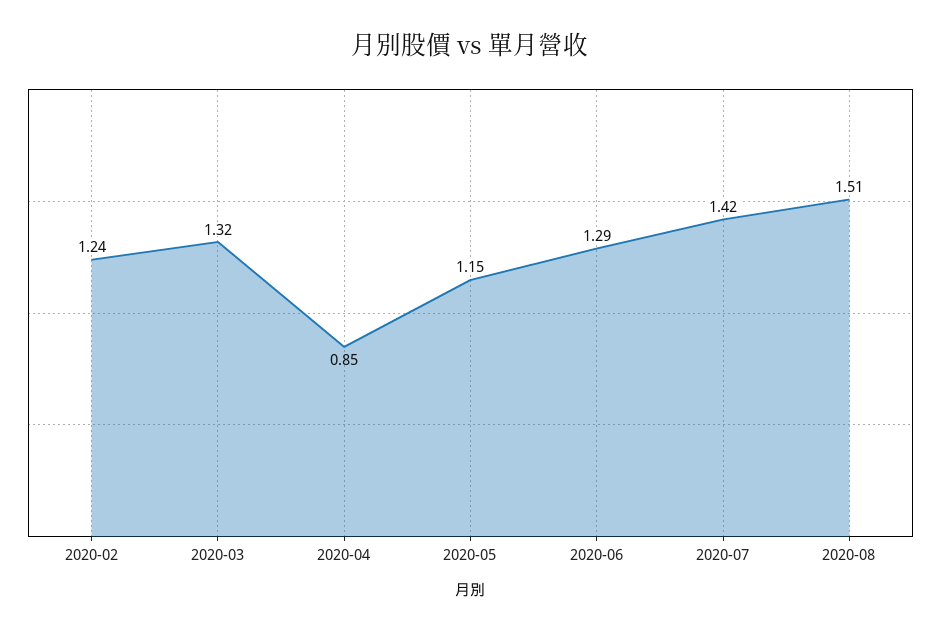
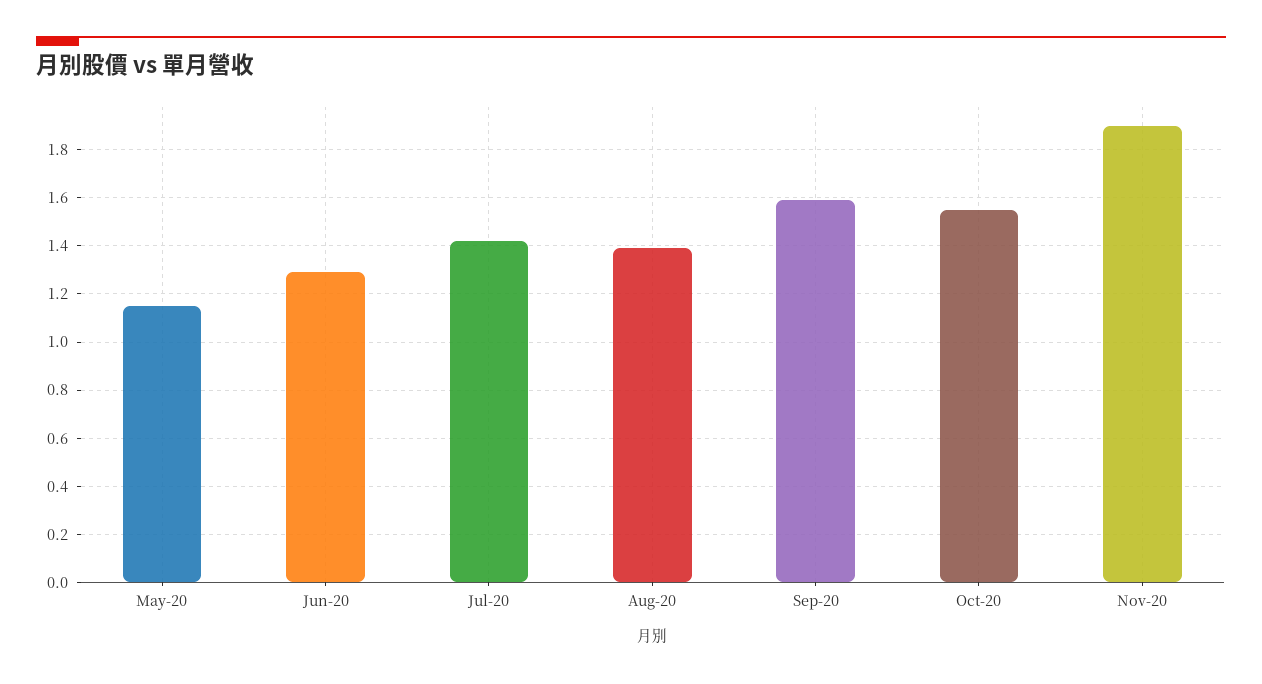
2020-02: 1.24 -> none
2020-03: 1.32 -> none
2020-04: 0.85 -> none
2020-08: 1.51 -> 1.4
Sep-20: none -> 1.6
Oct-20: none -> 1.55
Nov-20: none -> 1.9

